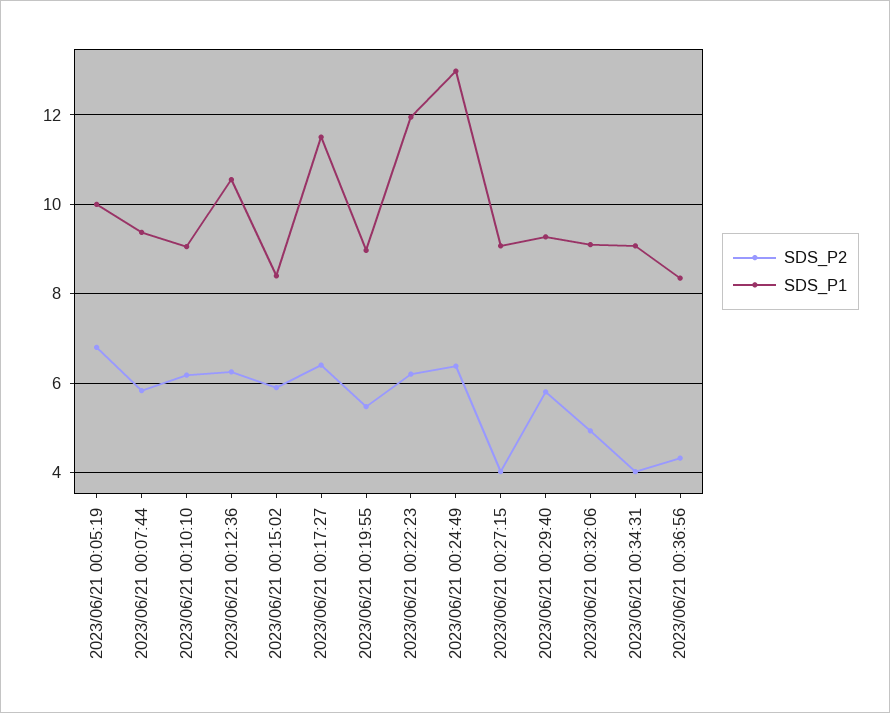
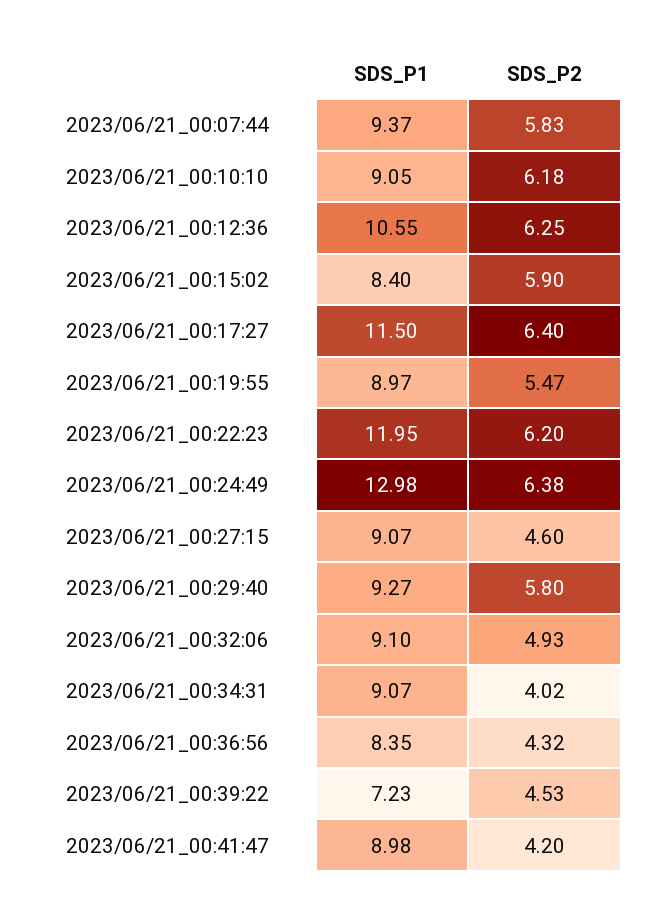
SDS_P2, 2023/06/21 00:05:19: 6.8 -> none
SDS_P1, 2023/06/21 00:05:19: 10 -> none
SDS_P2, 2023/06/21 00:27:15: 4 -> 4.6
SDS_P1, 2023/06/21_00:39:22: none -> 7.23
SDS_P2, 2023/06/21_00:39:22: none -> 4.53
SDS_P1, 2023/06/21_00:41:47: none -> 8.98
SDS_P2, 2023/06/21_00:41:47: none -> 4.2

